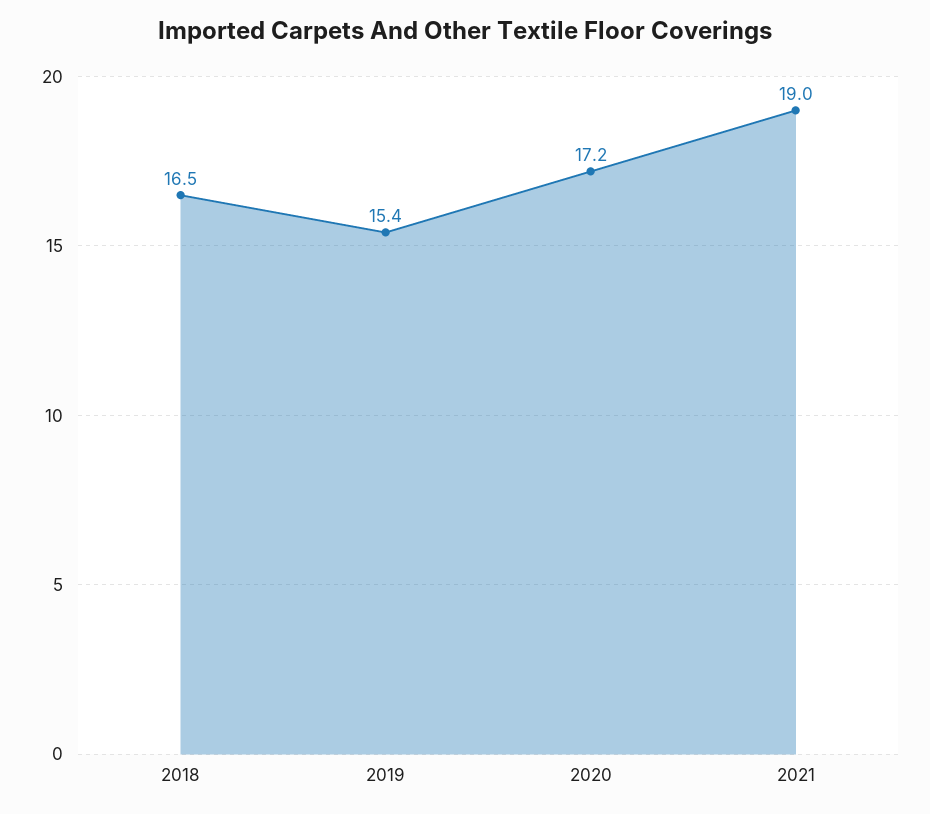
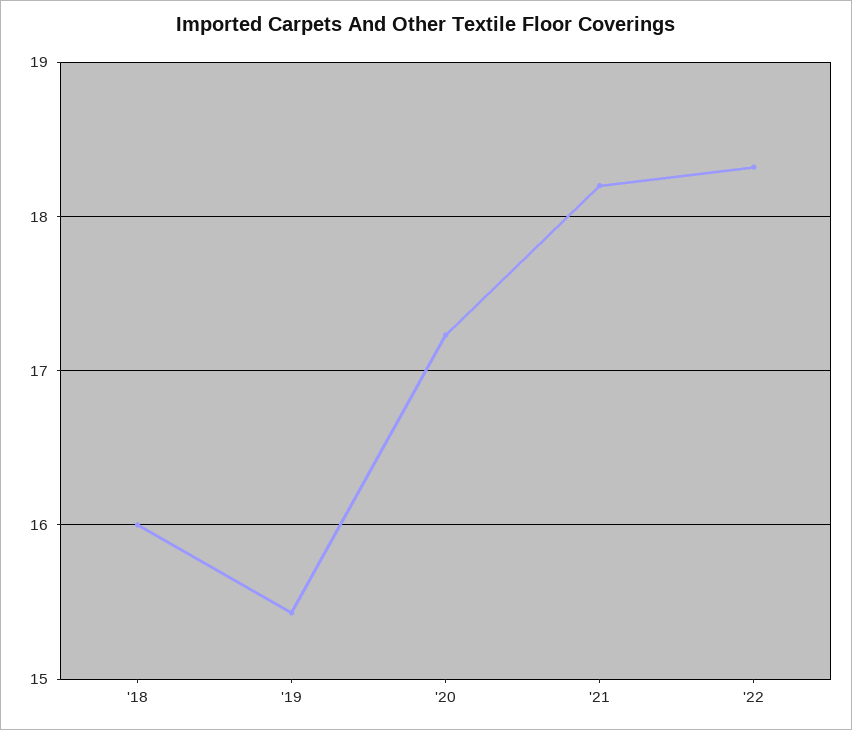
2018: 16.5 -> 16
2021: 19 -> 18.2
'22: none -> 18.3

